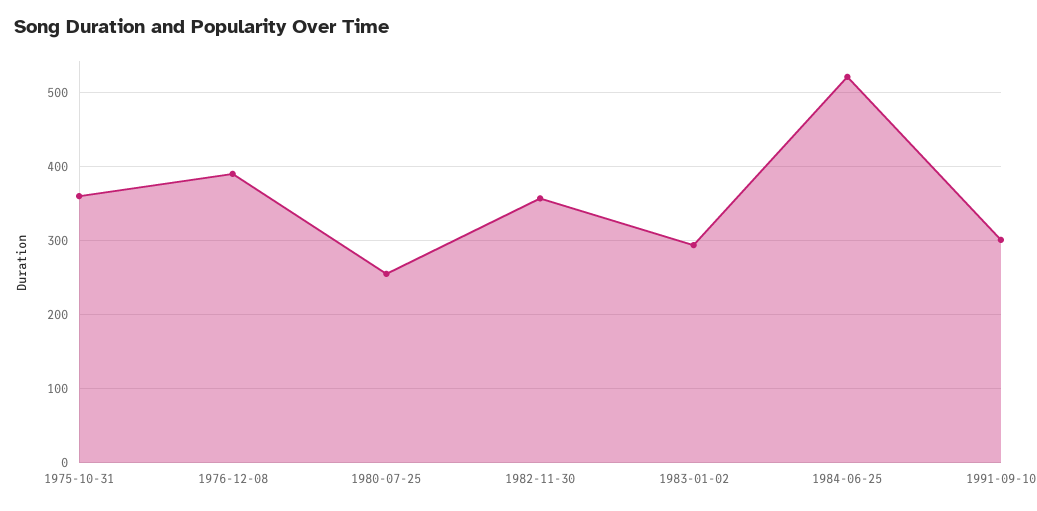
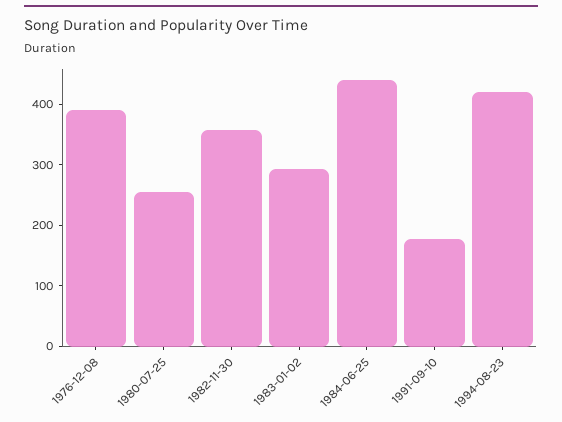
1975-10-31: 360 -> none
1984-06-25: 520 -> 440
1991-09-10: 300 -> 180
1994-08-23: none -> 420

